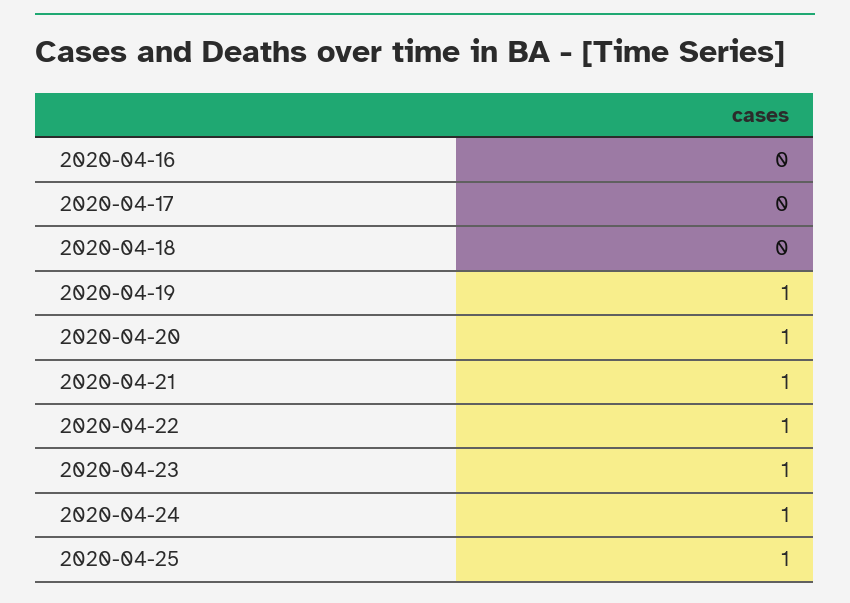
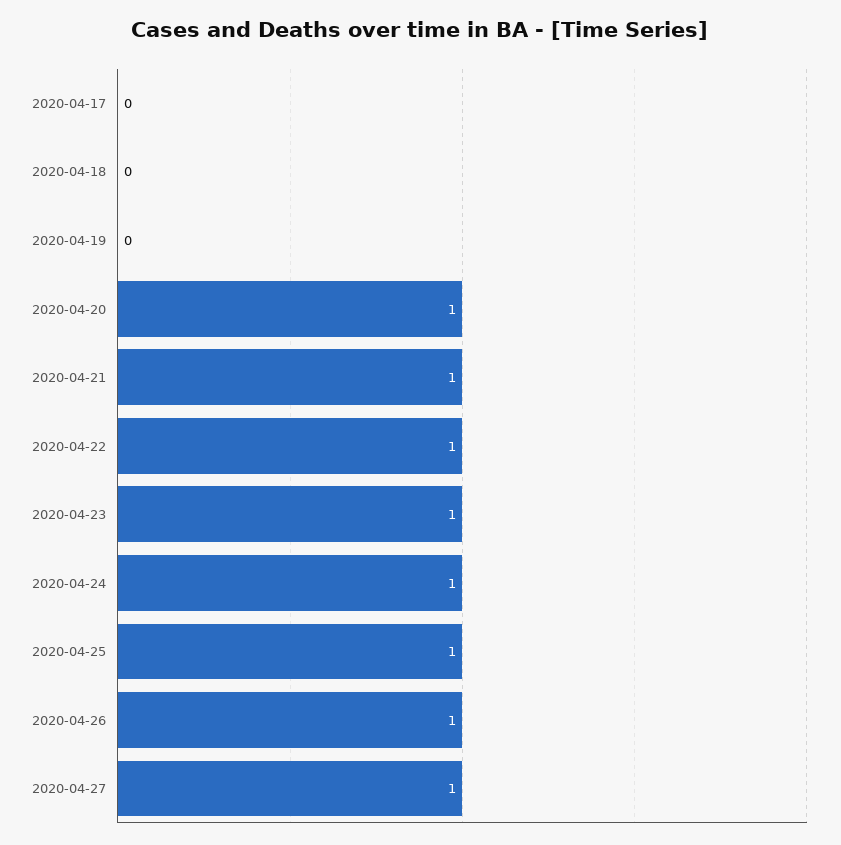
2020-04-16: 0 -> none
2020-04-19: 1 -> 0
2020-04-26: none -> 1
2020-04-27: none -> 1

